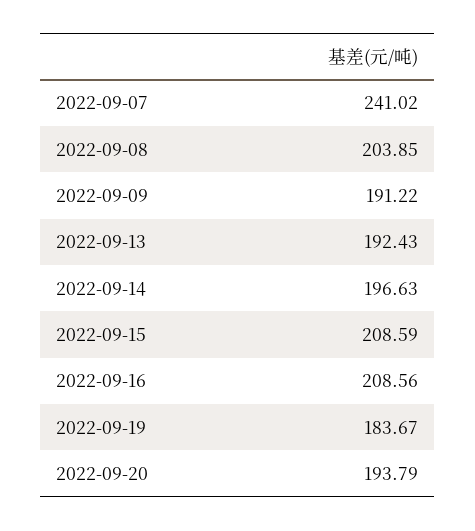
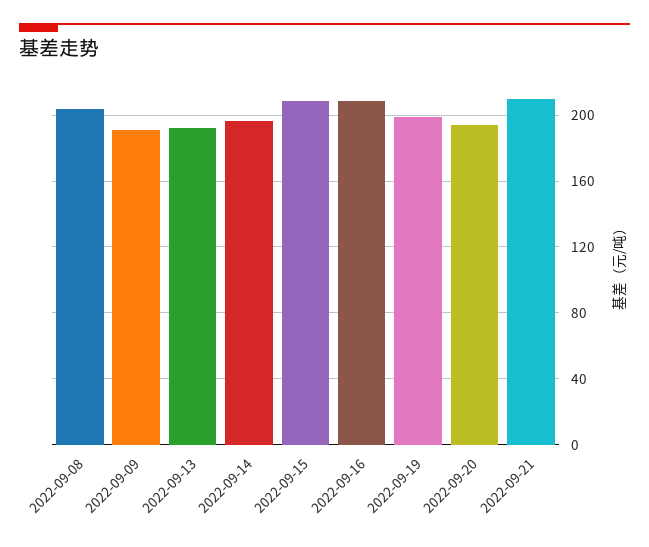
2022-09-07: 241.02 -> none
2022-09-19: 183.67 -> 200
2022-09-21: none -> 210

